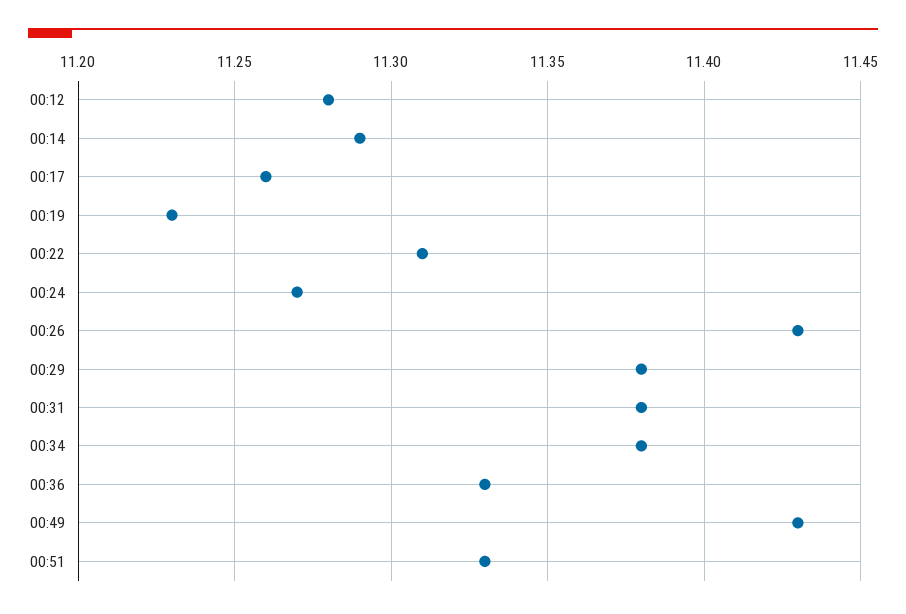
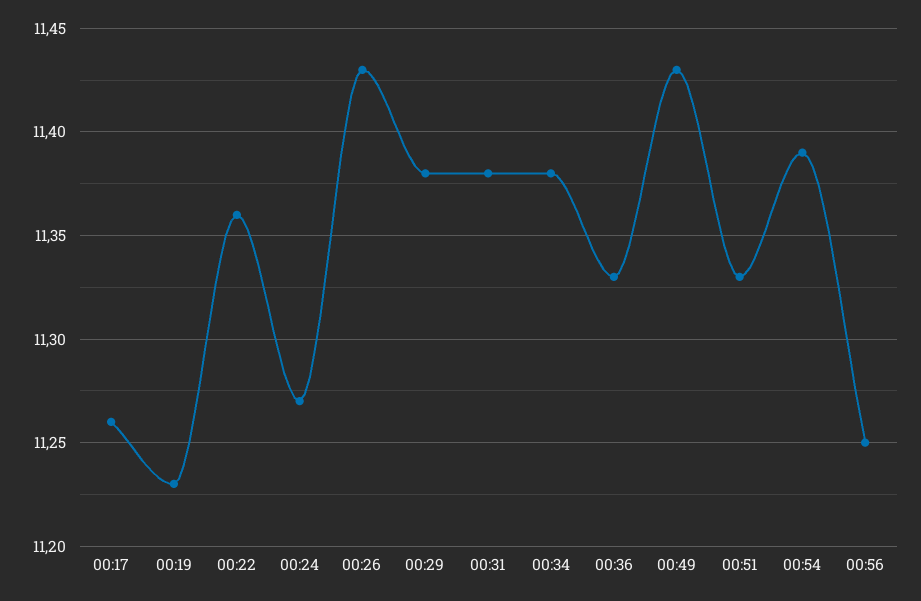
00:12: 11.28 -> none
00:14: 11.29 -> none
00:22: 11.31 -> 11.36
00:54: none -> 11.39
00:56: none -> 11.25

